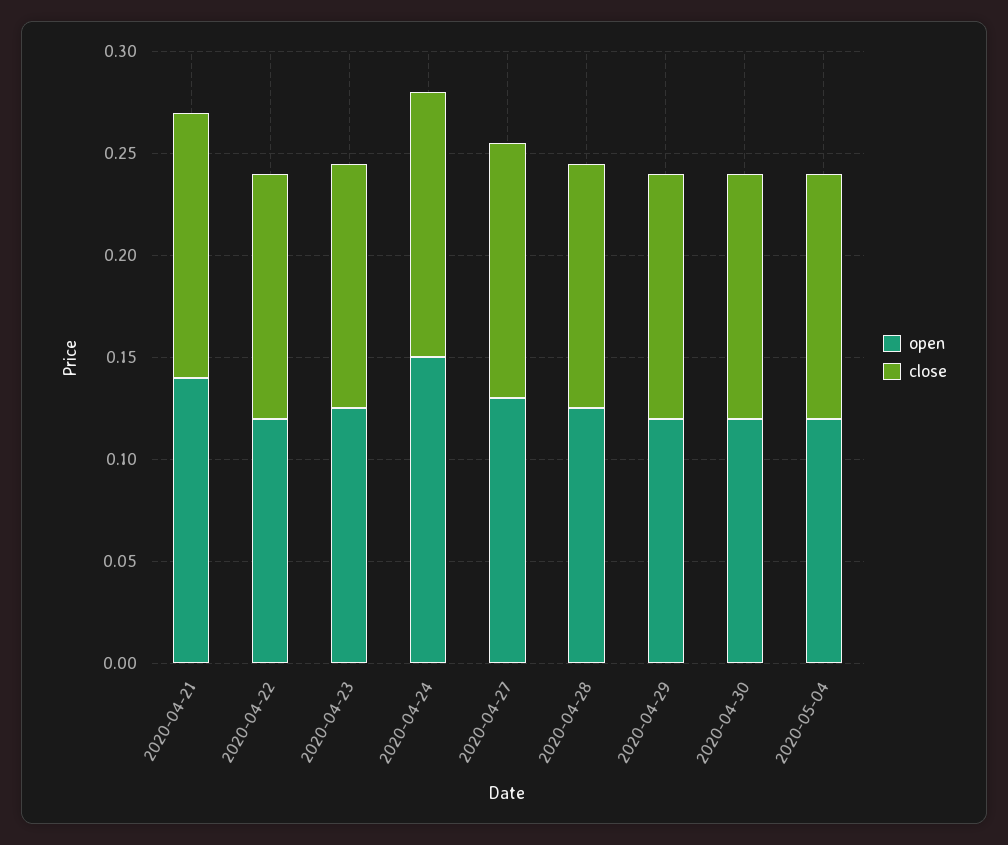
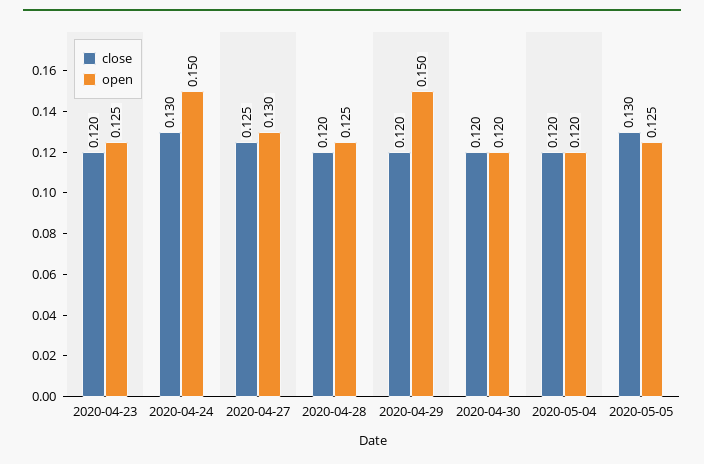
open, 2020-04-21: 0.14 -> none
close, 2020-04-21: 0.13 -> none
open, 2020-04-22: 0.12 -> none
close, 2020-04-22: 0.12 -> none
open, 2020-04-29: 0.12 -> 0.15
close, 2020-05-05: none -> 0.13
open, 2020-05-05: none -> 0.125

